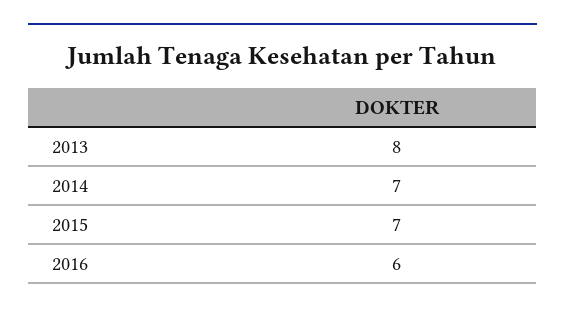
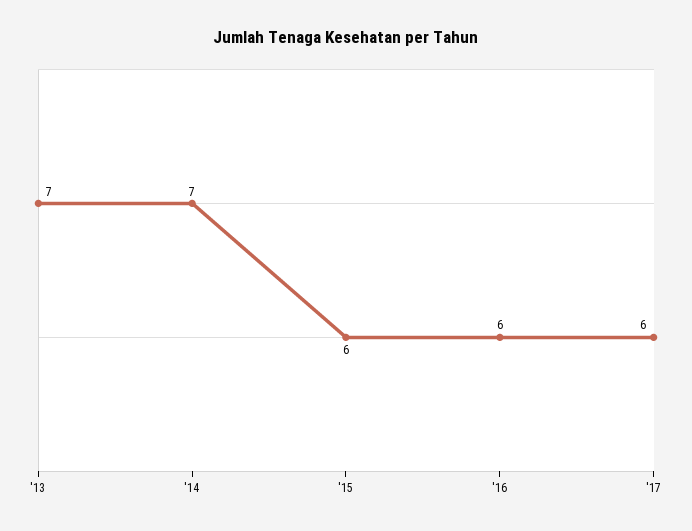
2013: 8 -> 7
2015: 7 -> 6
'17: none -> 6

